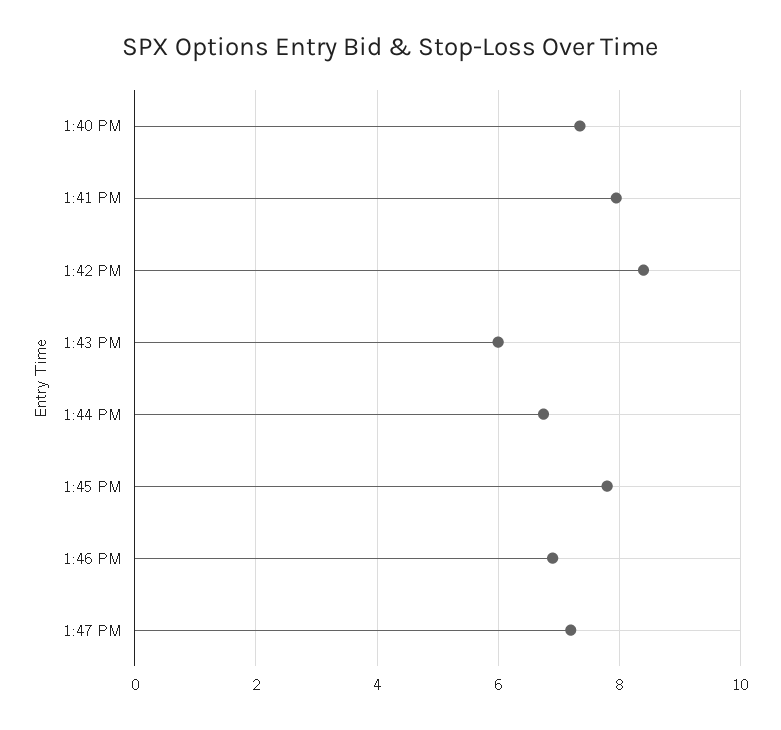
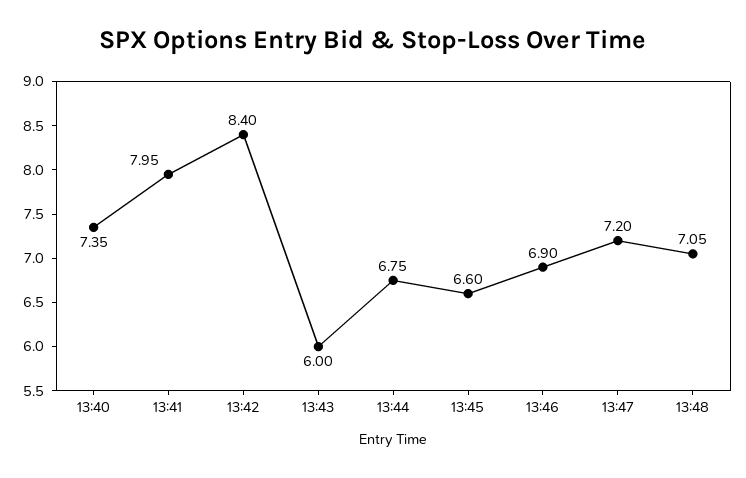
1:45 PM: 7.8 -> 6.6
13:48: none -> 7.05

